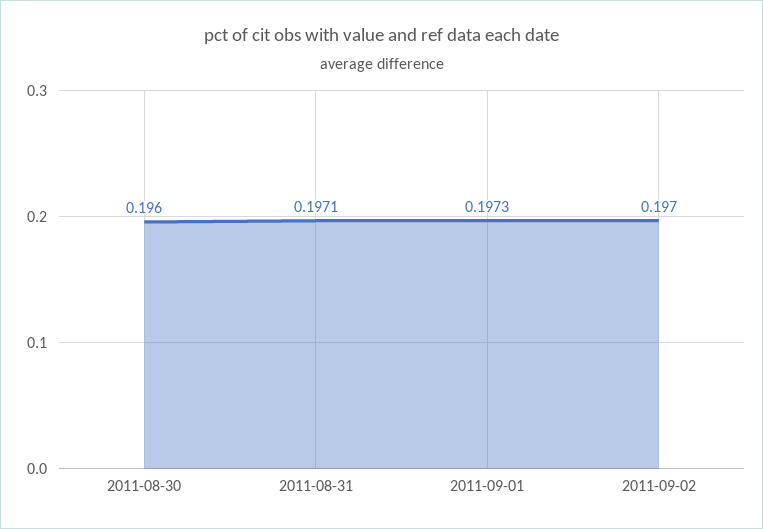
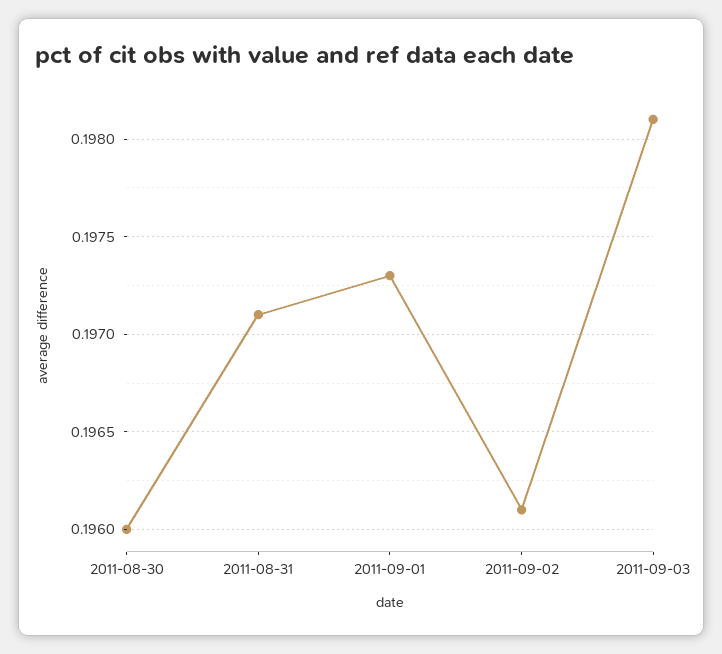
2011-09-02: 0.197 -> 0.1961
2011-09-03: none -> 0.1981

